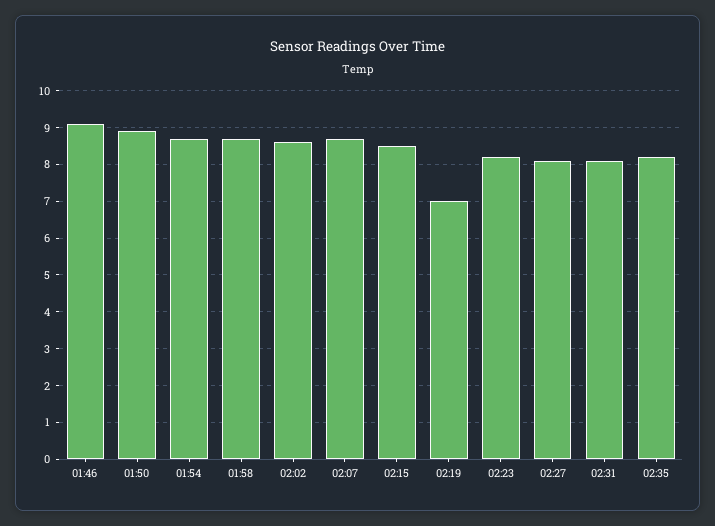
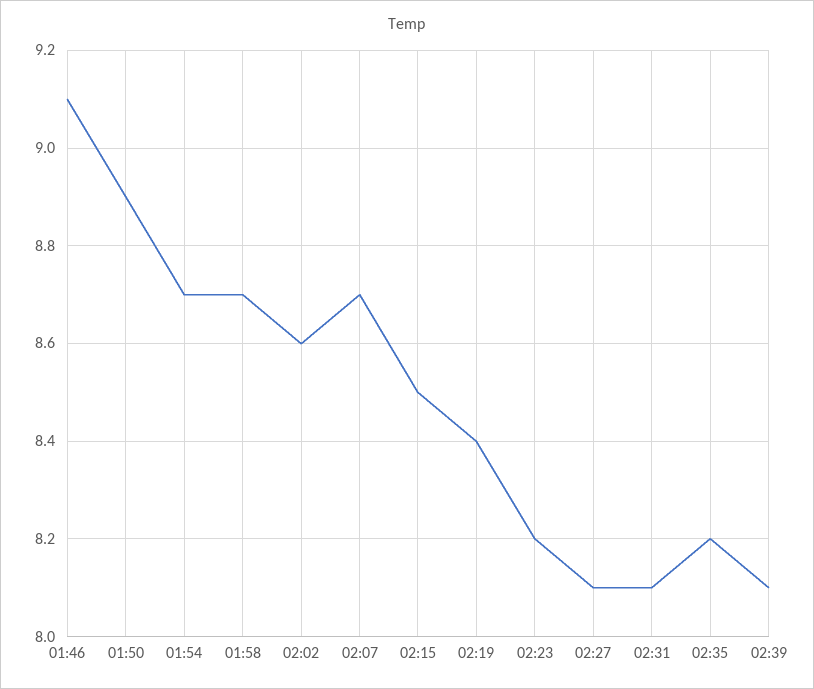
02:19: 7 -> 8.4
02:39: none -> 8.1

